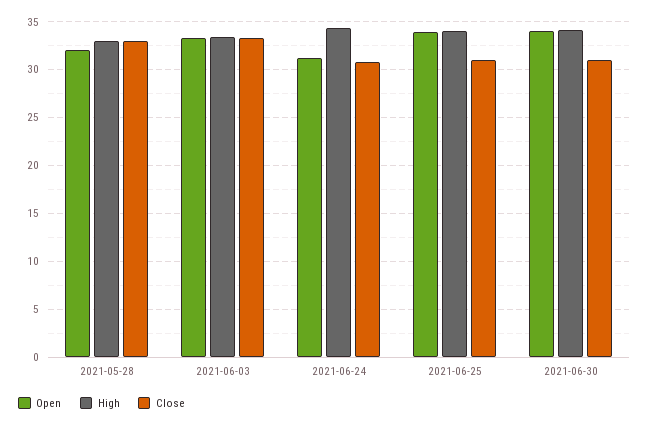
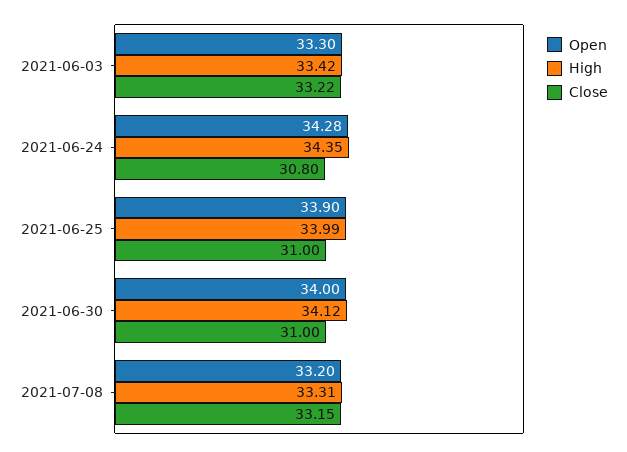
Open, 2021-05-28: 32 -> none
High, 2021-05-28: 33 -> none
Close, 2021-05-28: 33 -> none
Open, 2021-06-24: 31 -> 34.28
Open, 2021-07-08: none -> 33.2
High, 2021-07-08: none -> 33.31
Close, 2021-07-08: none -> 33.15

